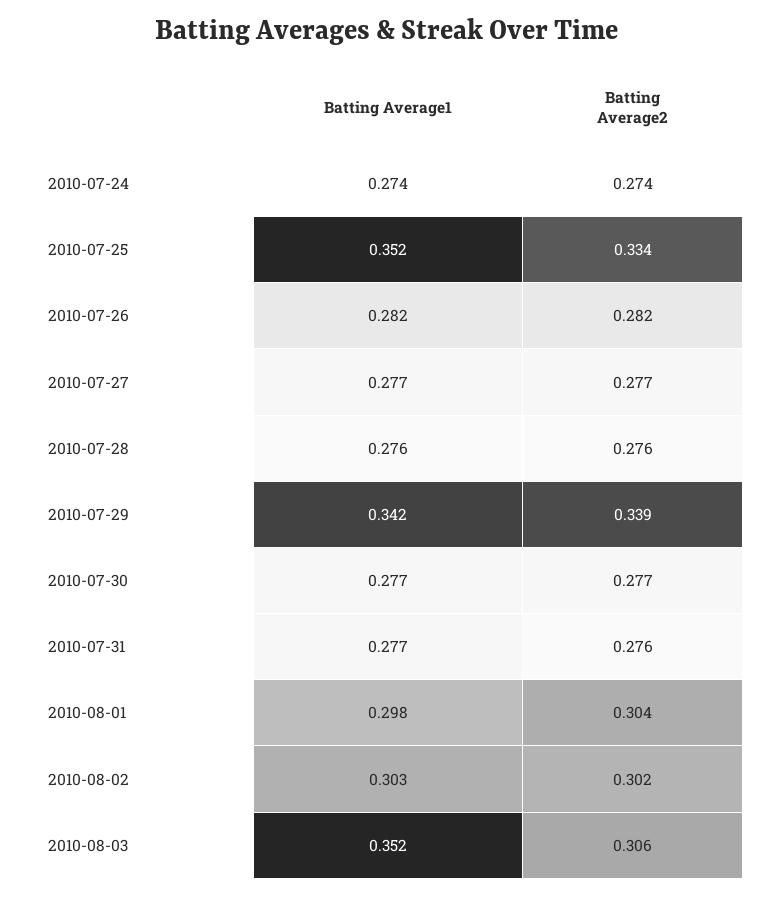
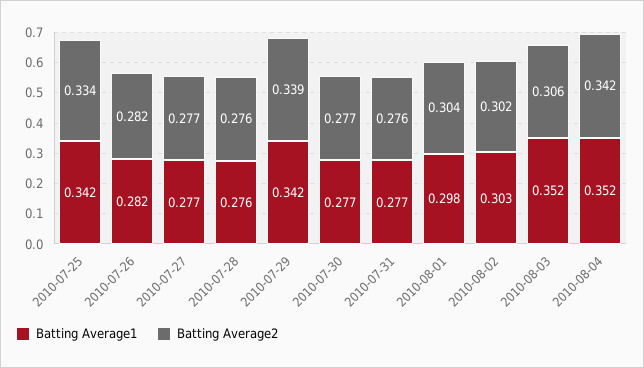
Batting Average1, 2010-07-24: 0.274 -> none
Batting Average2, 2010-07-24: 0.274 -> none
Batting Average1, 2010-07-25: 0.352 -> 0.342
Batting Average1, 2010-08-04: none -> 0.352
Batting Average2, 2010-08-04: none -> 0.342

